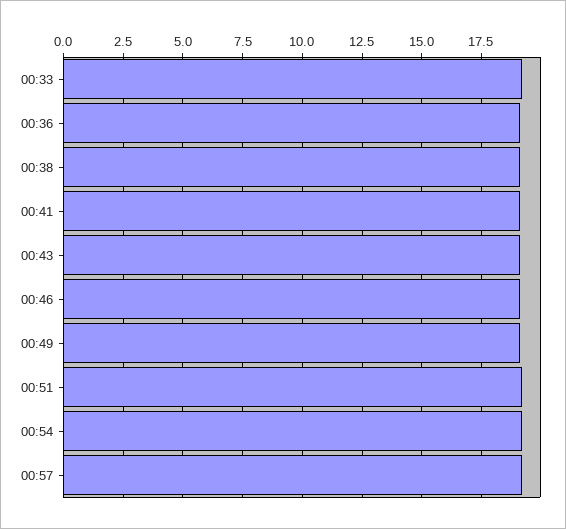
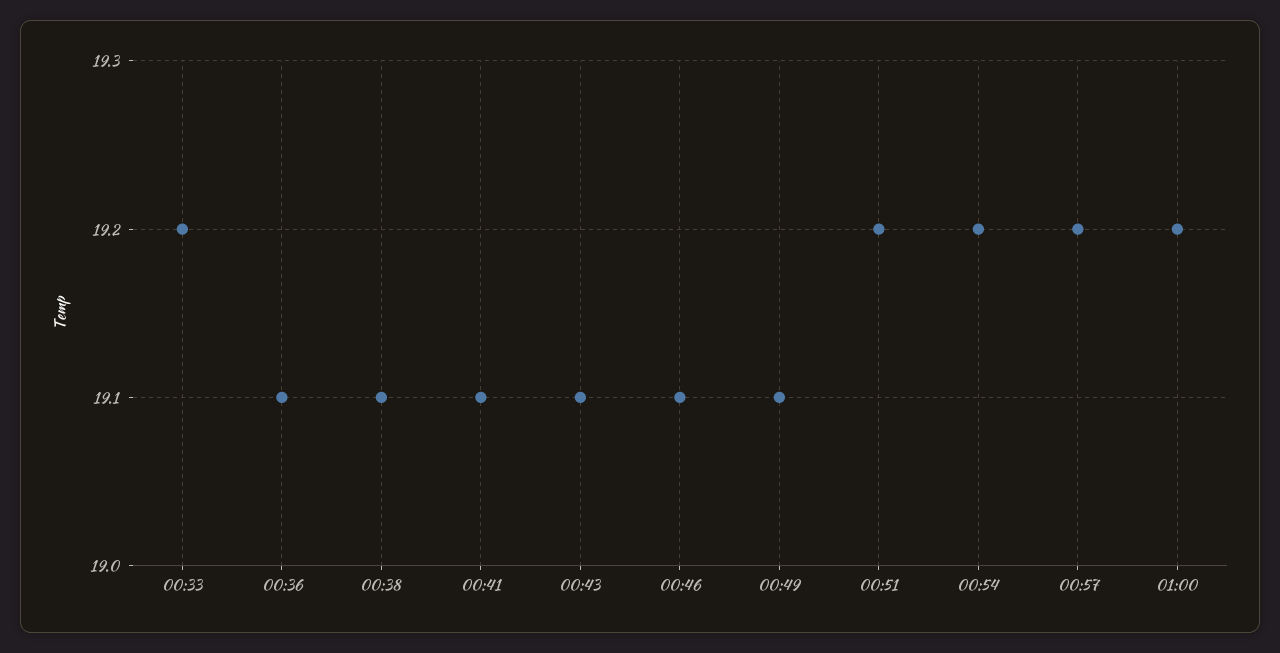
01:00: none -> 19.2

